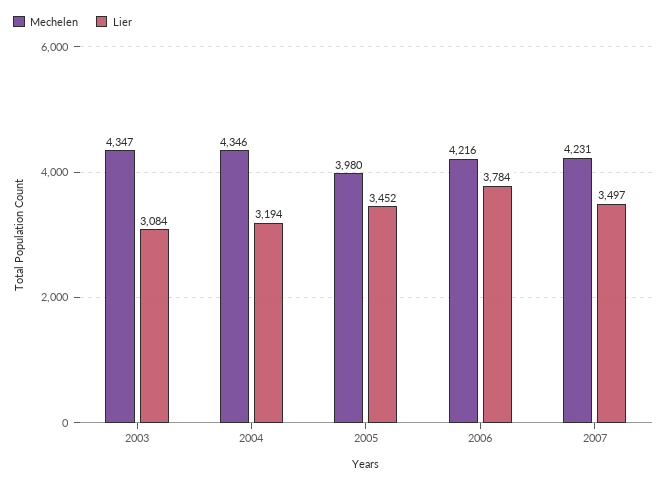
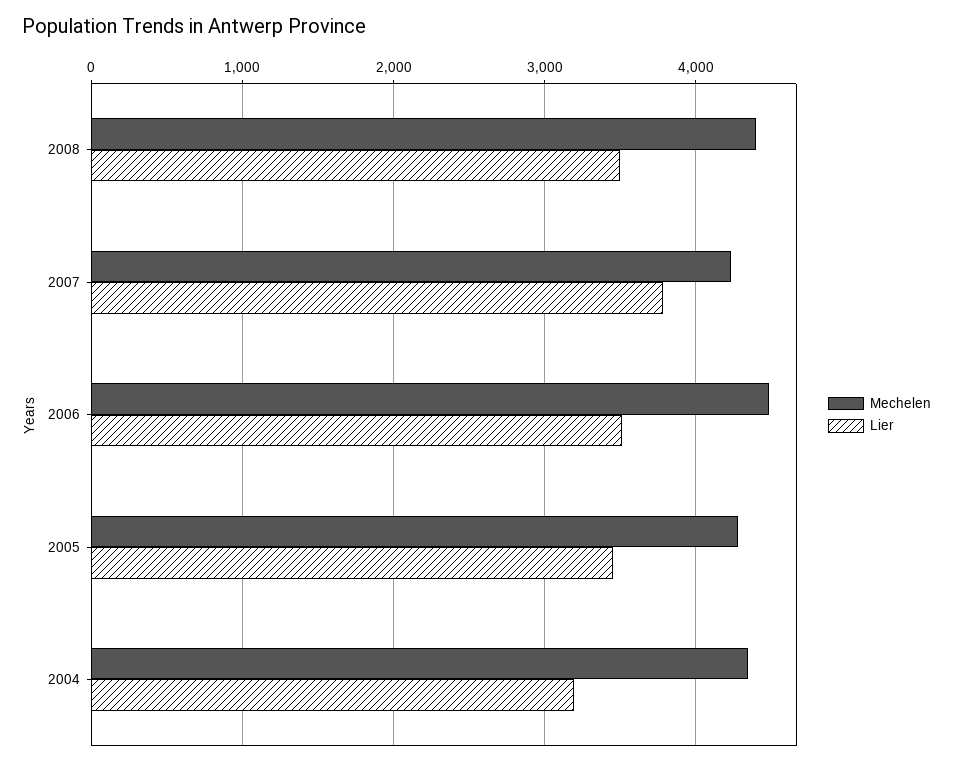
Mechelen, 2003: 4347 -> none
Lier, 2003: 3084 -> none
Mechelen, 2005: 3980 -> 4300
Mechelen, 2006: 4216 -> 4500
Lier, 2006: 3784 -> 3500
Lier, 2007: 3497 -> 3800
Mechelen, 2008: none -> 4400
Lier, 2008: none -> 3500

